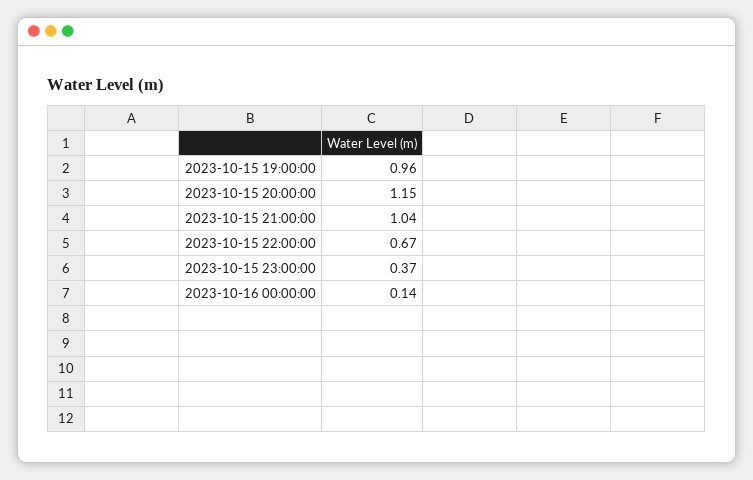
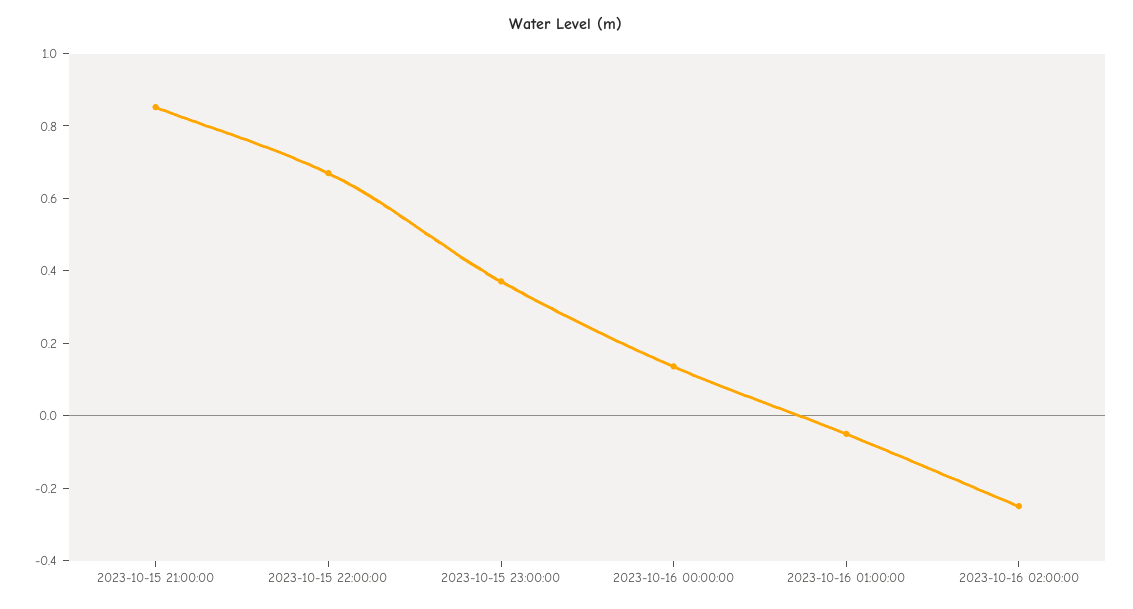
2023-10-15 19:00:00: 0.96 -> none
2023-10-15 20:00:00: 1.15 -> none
2023-10-15 21:00:00: 1.04 -> 0.85
2023-10-16 01:00:00: none -> -0.05
2023-10-16 02:00:00: none -> -0.25

